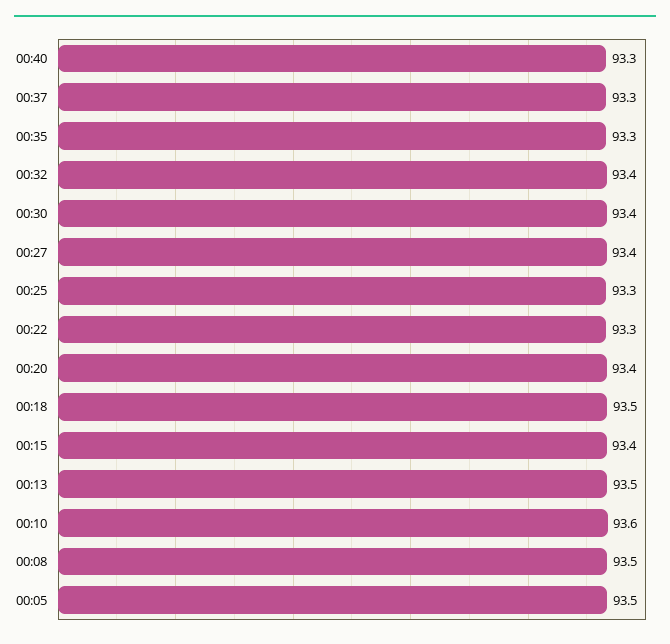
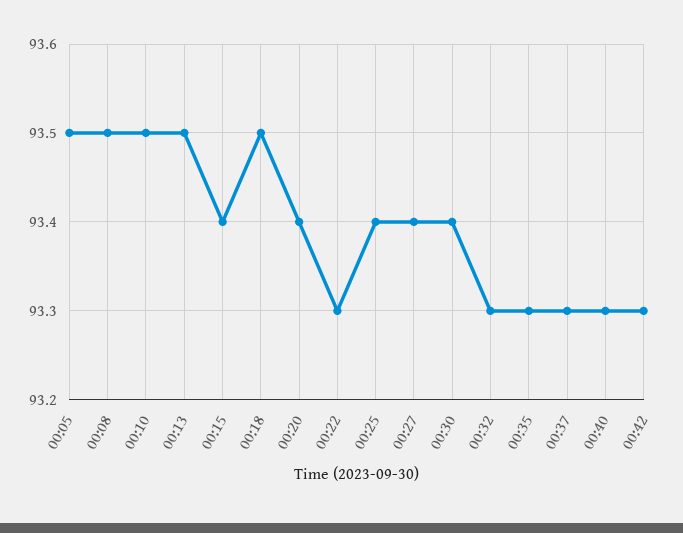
00:32: 93.4 -> 93.3
00:25: 93.3 -> 93.4
00:10: 93.6 -> 93.5
00:42: none -> 93.3

